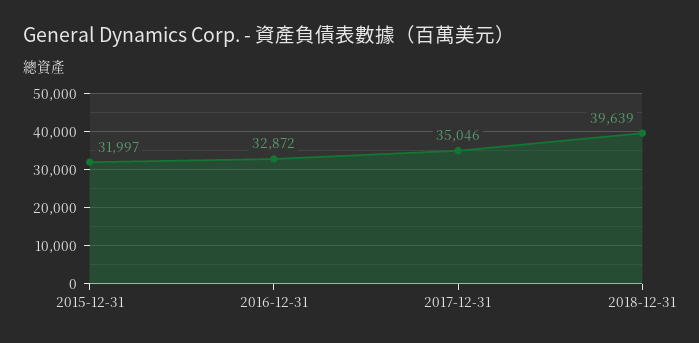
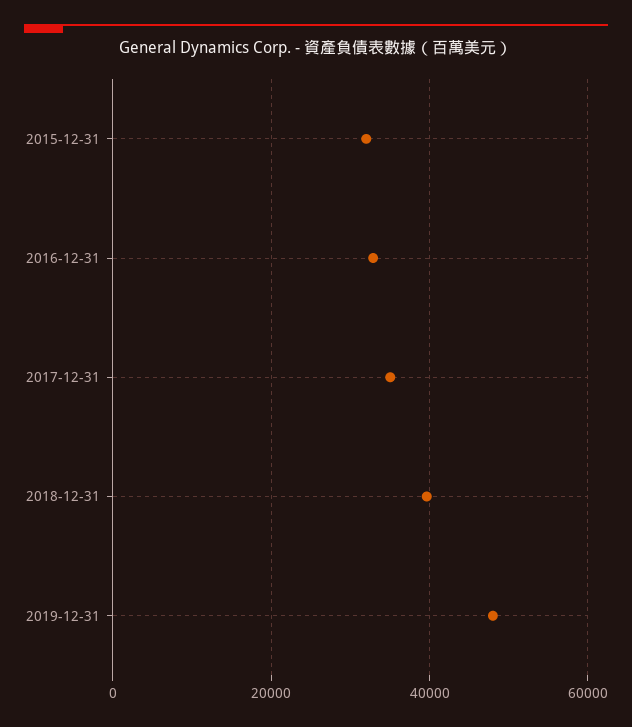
2019-12-31: none -> 48000

